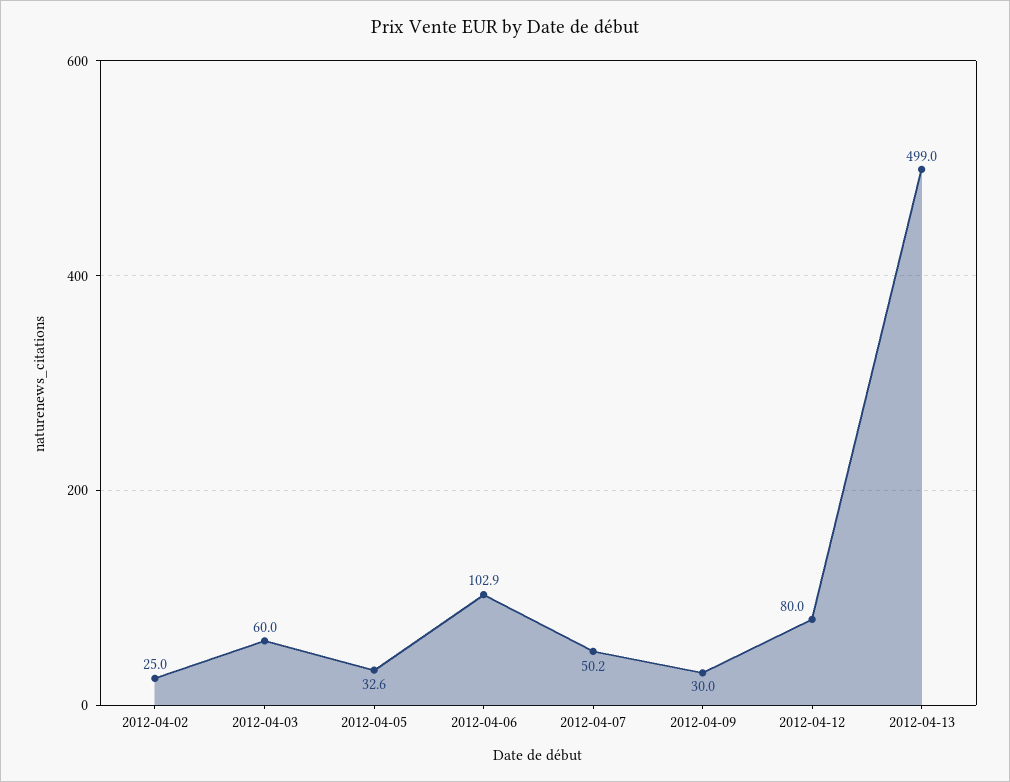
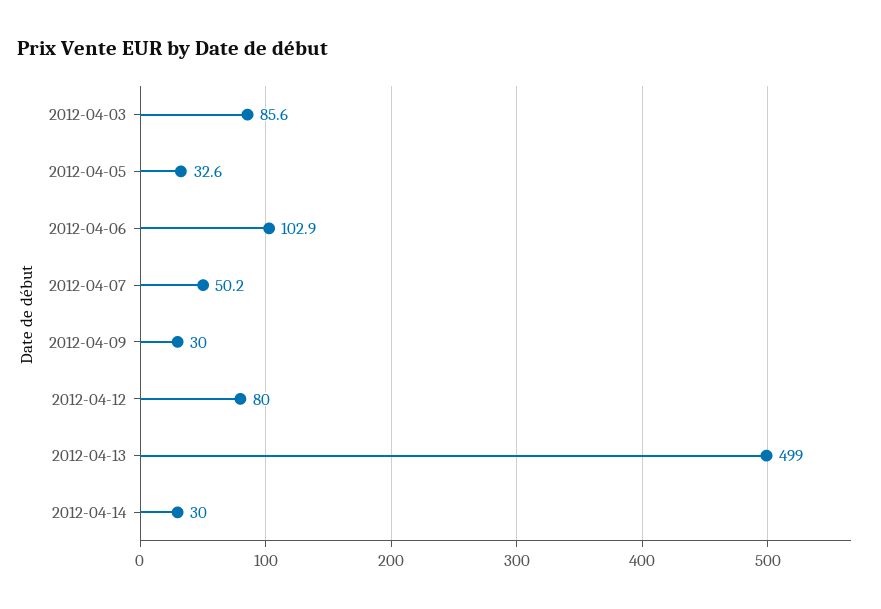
2012-04-02: 25 -> none
2012-04-03: 60 -> 85.6
2012-04-14: none -> 30

